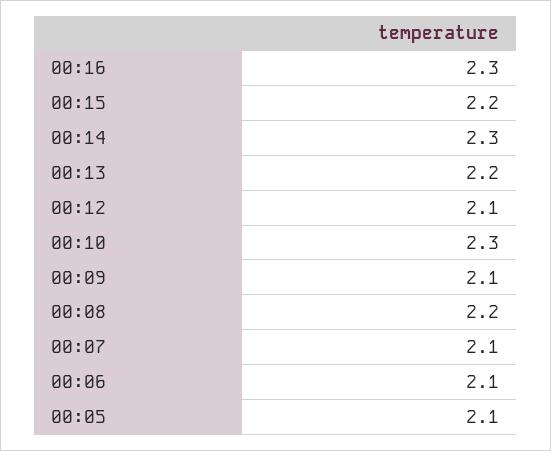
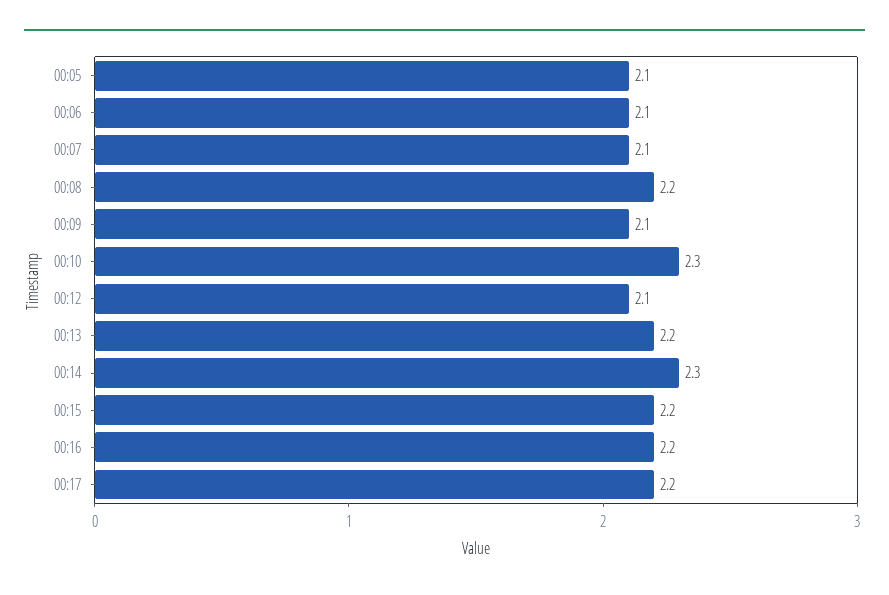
00:16: 2.3 -> 2.2
00:17: none -> 2.2

